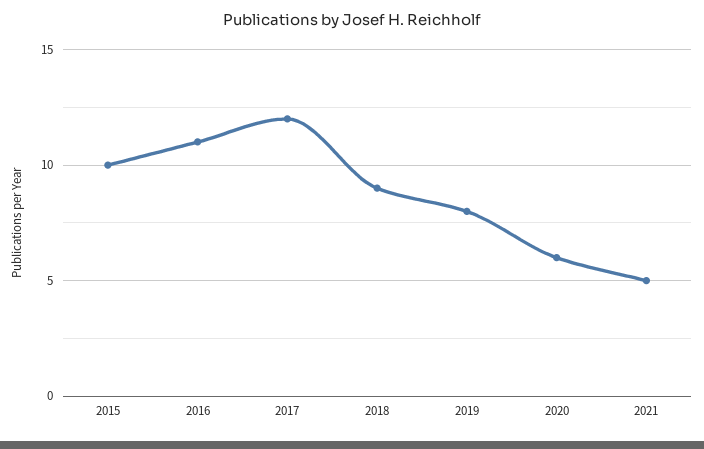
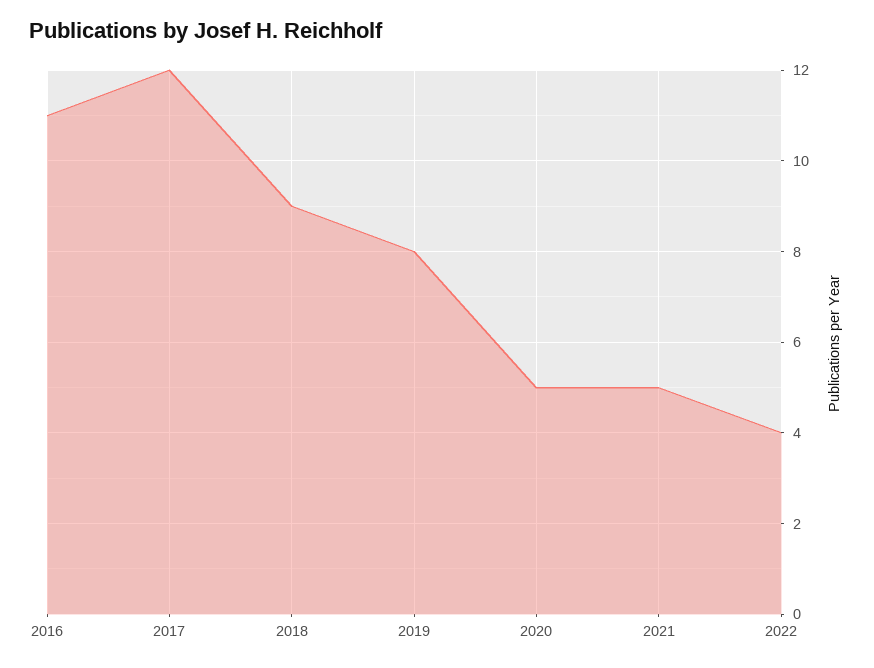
2015: 10 -> none
2020: 6 -> 5
2022: none -> 4

